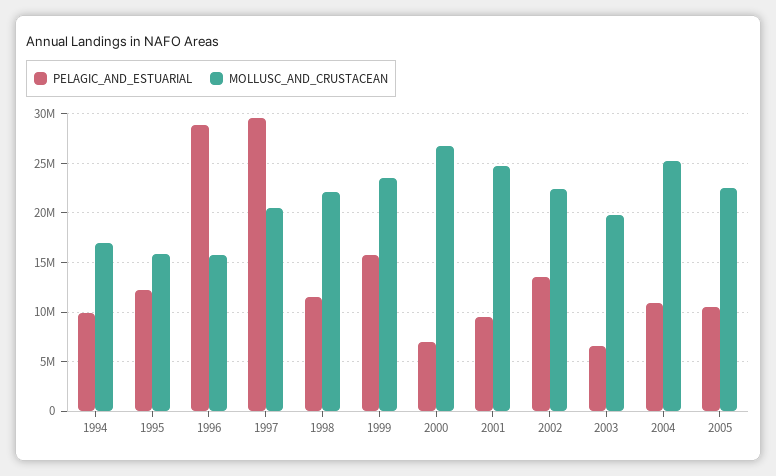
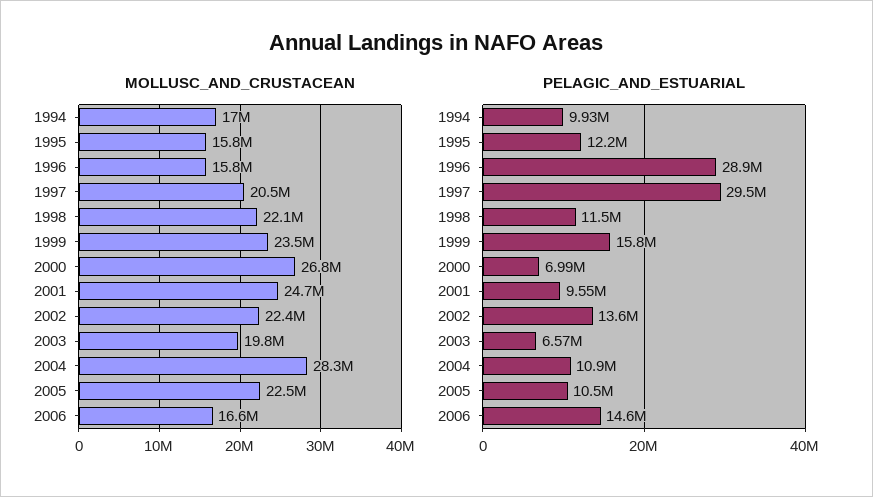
MOLLUSC_AND_CRUSTACEAN, 2004: 25000000 -> 28300000
MOLLUSC_AND_CRUSTACEAN, 2006: none -> 16600000
PELAGIC_AND_ESTUARIAL, 2006: none -> 14600000

